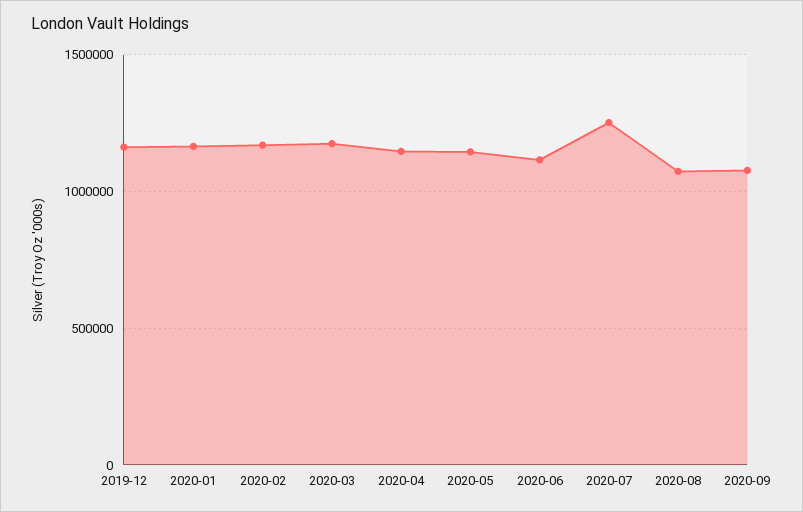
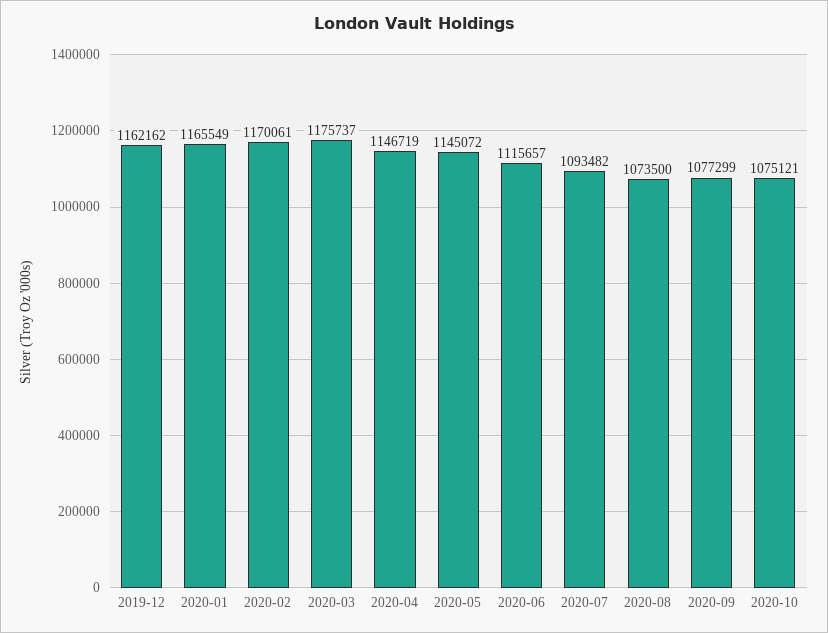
2020-07: 1250000 -> 1093482
2020-10: none -> 1075121

